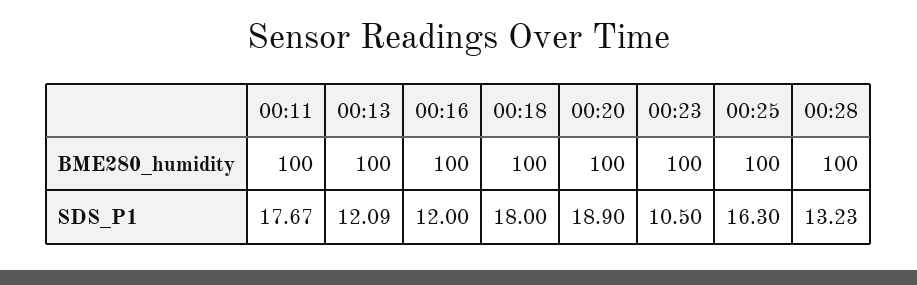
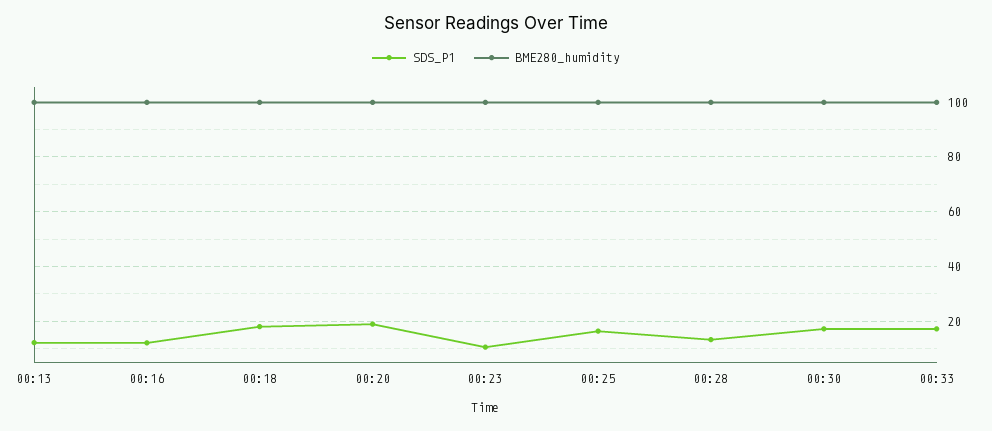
BME280_humidity, 00:11: 100 -> none
SDS_P1, 00:11: 17.67 -> none
SDS_P1, 00:30: none -> 17.5
BME280_humidity, 00:30: none -> 100
SDS_P1, 00:33: none -> 17.5
BME280_humidity, 00:33: none -> 100

